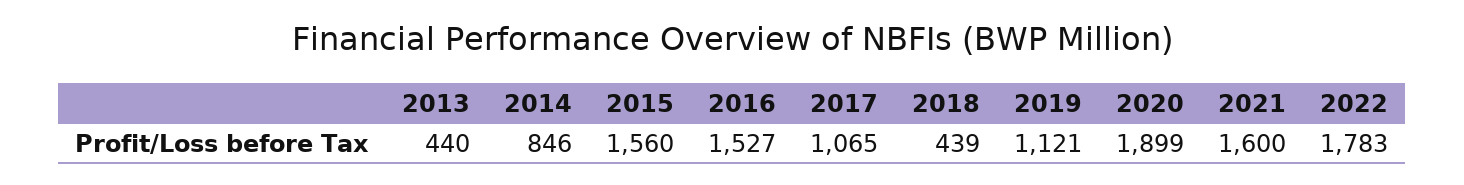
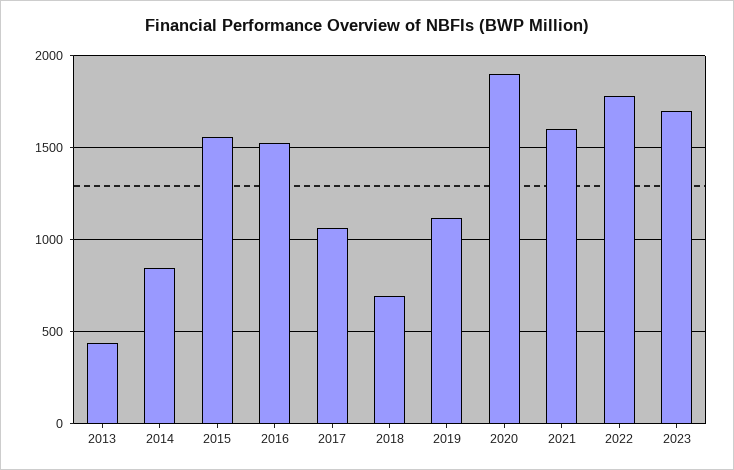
2018: 439 -> 700
2023: none -> 1700

